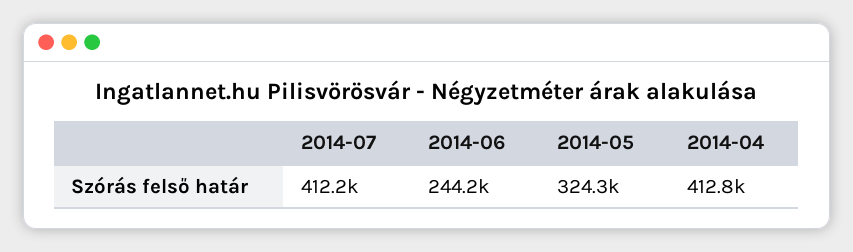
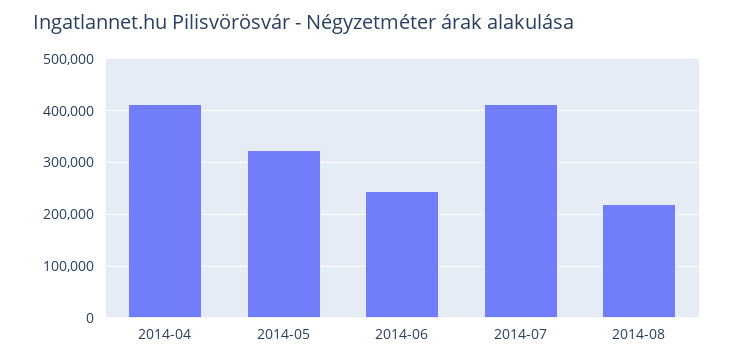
2014-08: none -> 220000

